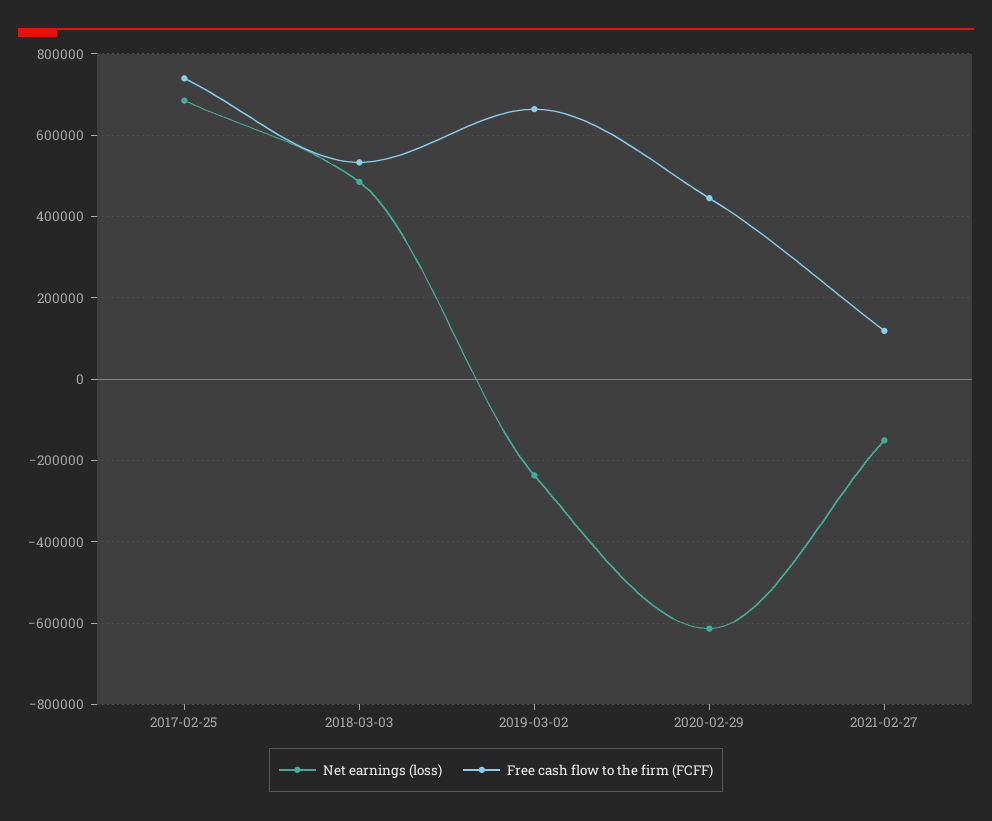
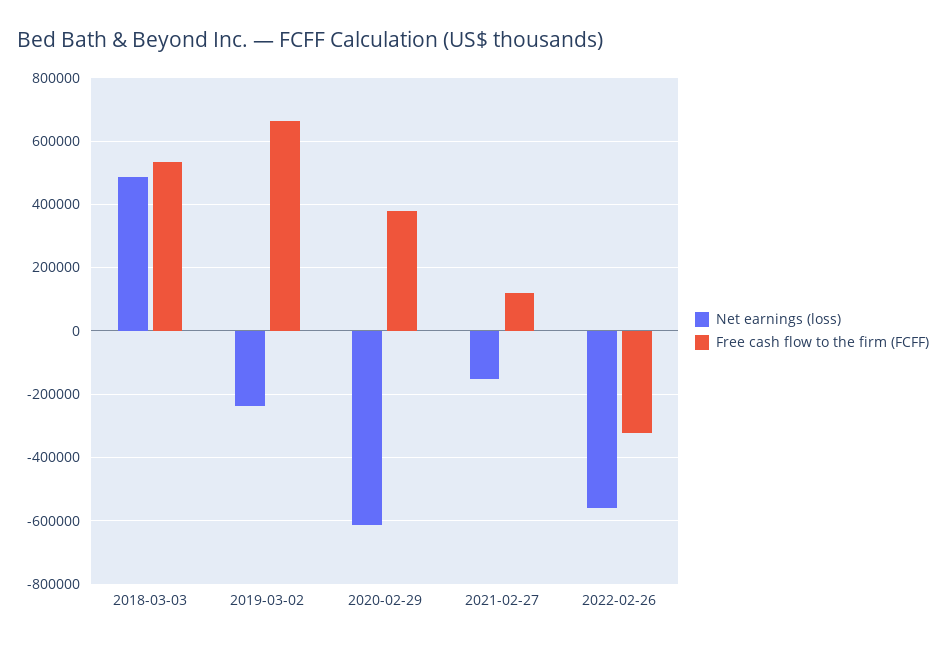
Net earnings (loss), 2017-02-25: 680000 -> none
Free cash flow to the firm (FCFF), 2017-02-25: 740000 -> none
Free cash flow to the firm (FCFF), 2020-02-29: 440000 -> 380000
Net earnings (loss), 2022-02-26: none -> -560000
Free cash flow to the firm (FCFF), 2022-02-26: none -> -320000

